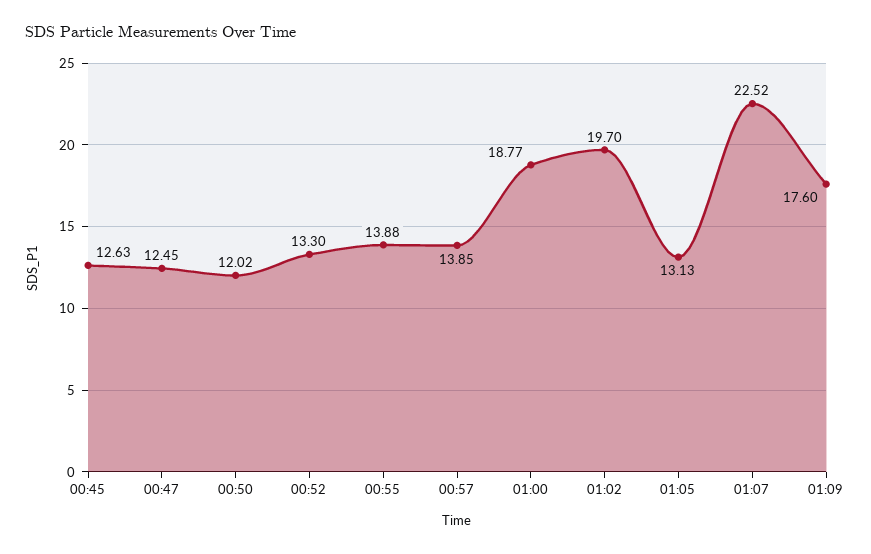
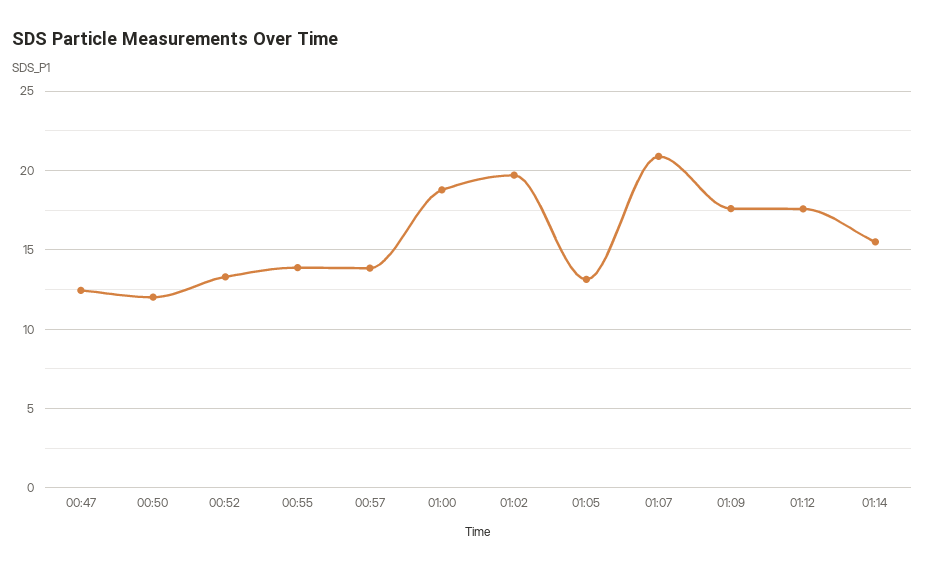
00:45: 12.63 -> none
01:07: 22.52 -> 21
01:12: none -> 17.5
01:14: none -> 15.5

